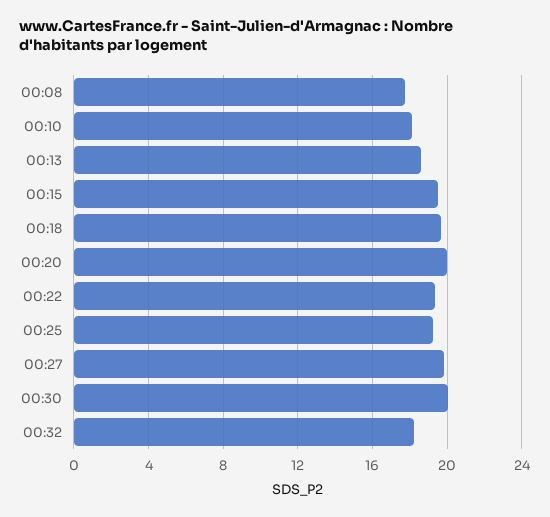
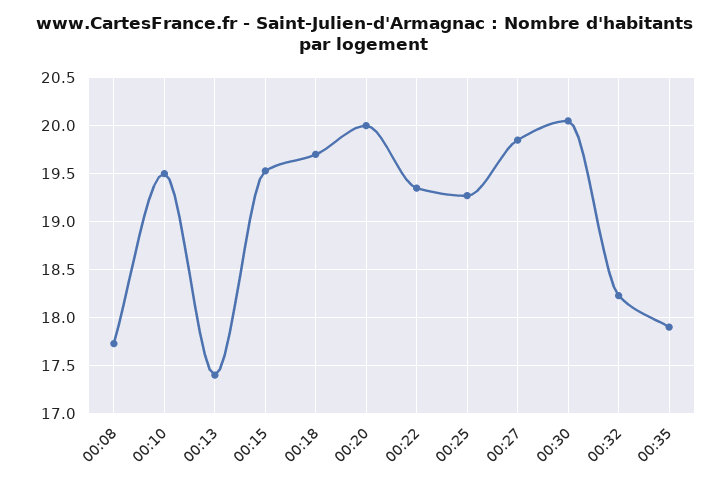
00:10: 18 -> 19.5
00:13: 18.5 -> 17.4
00:35: none -> 17.9

